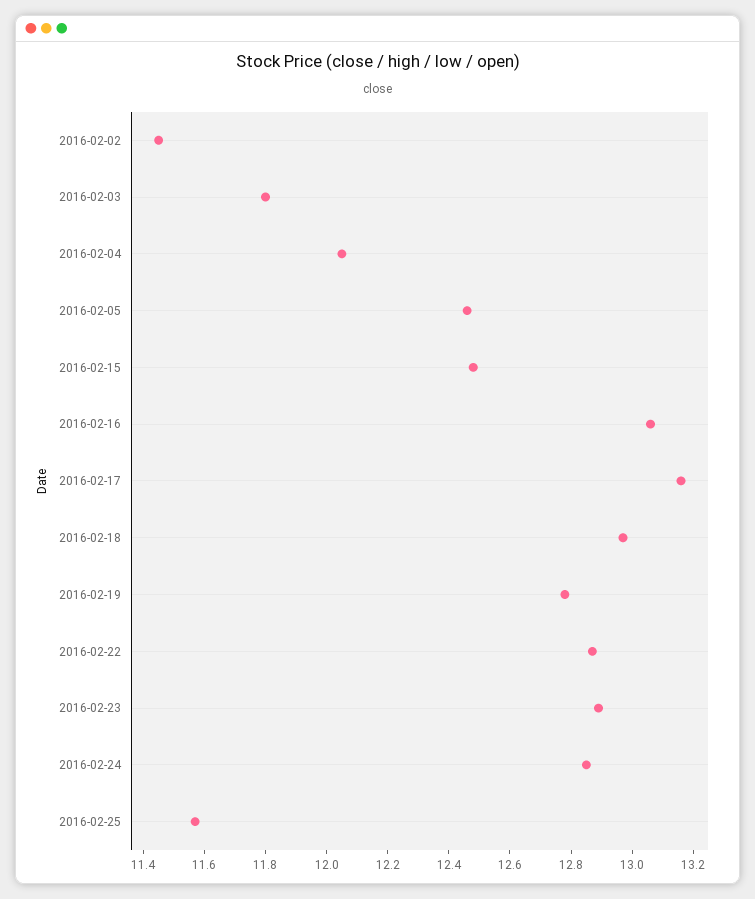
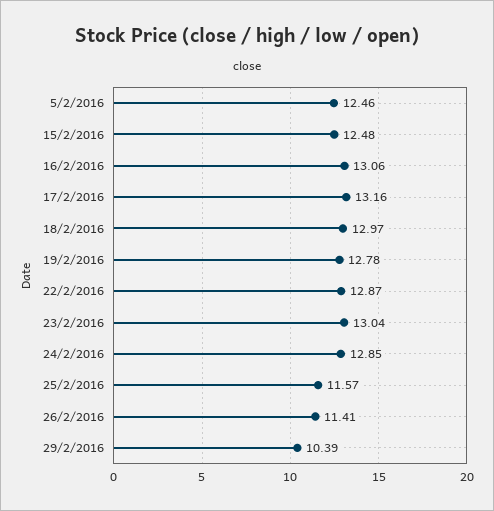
2016-02-02: 11.45 -> none
2016-02-03: 11.8 -> none
2016-02-04: 12.05 -> none
2016-02-23: 12.9 -> 13.04
26/2/2016: none -> 11.41
29/2/2016: none -> 10.39

